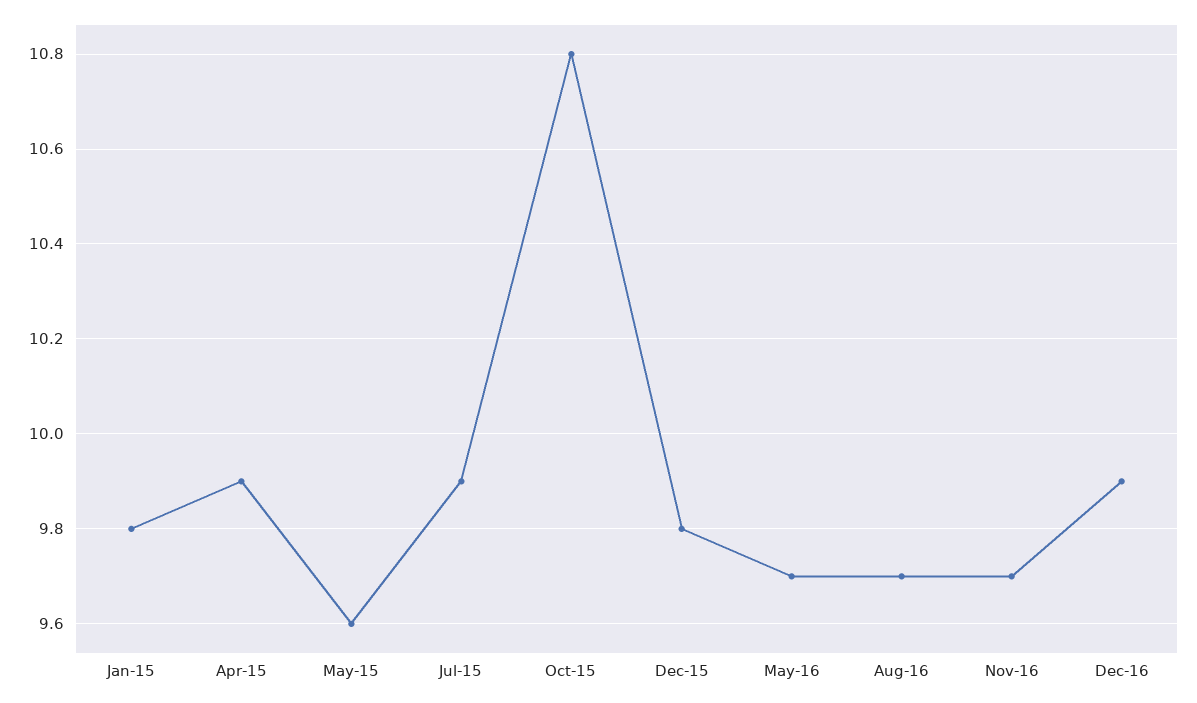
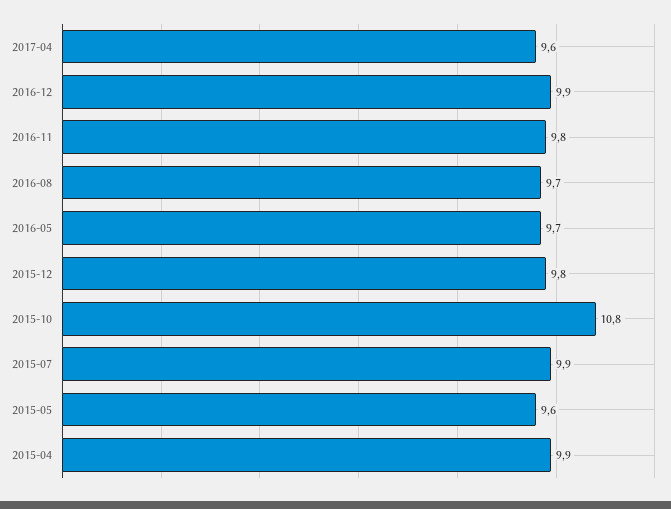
Jan-15: 9.8 -> none
Nov-16: 9.7 -> 9.8
2017-04: none -> 9.6

